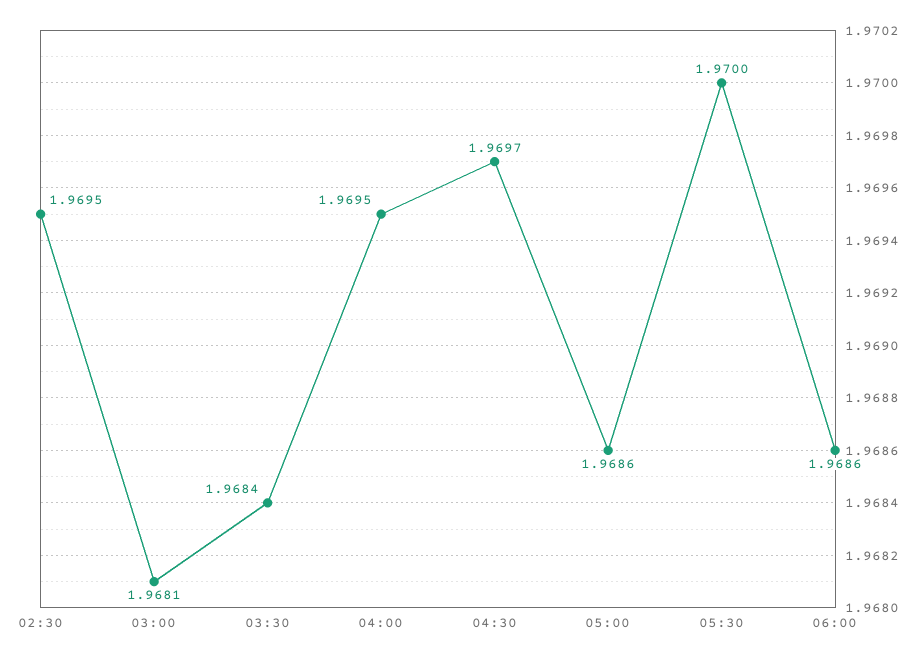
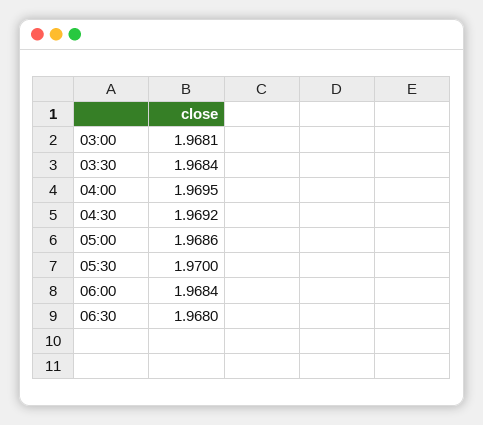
02:30: 1.9695 -> none
04:30: 1.9697 -> 1.9692
06:00: 1.9686 -> 1.9684
06:30: none -> 1.968

